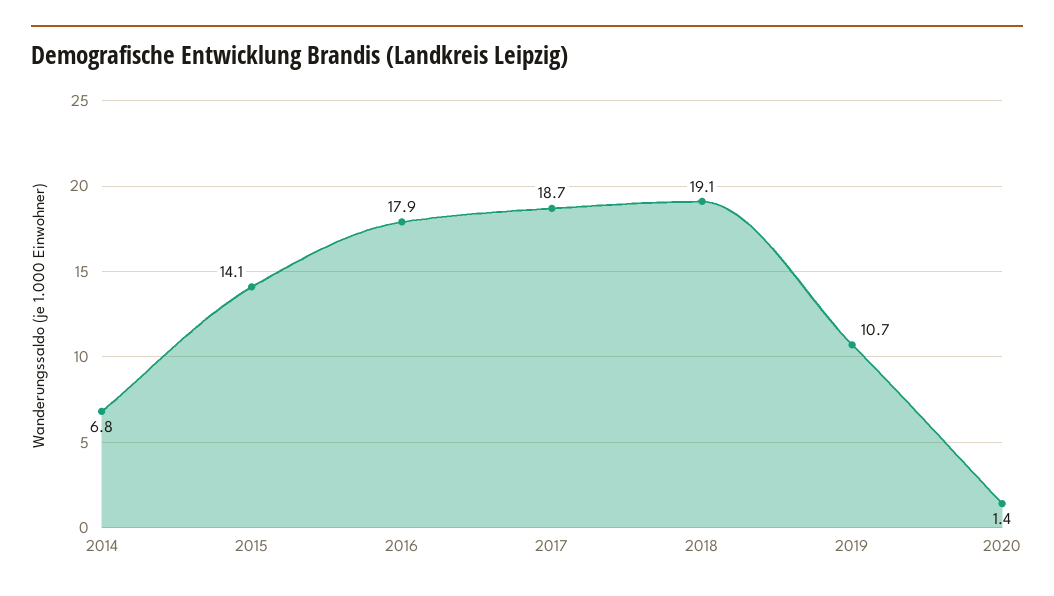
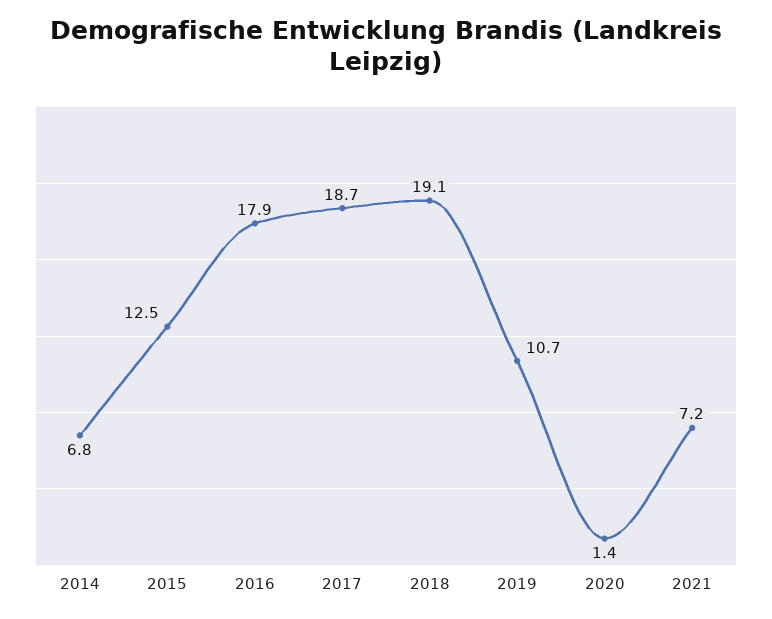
2015: 14.1 -> 12.5
2021: none -> 7.2

